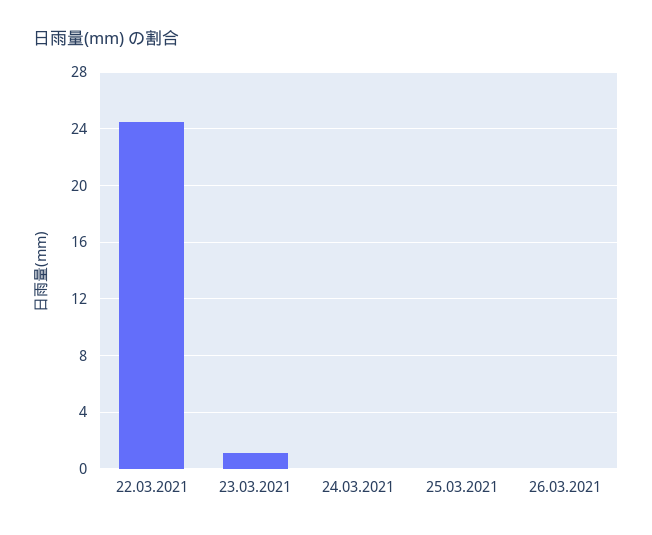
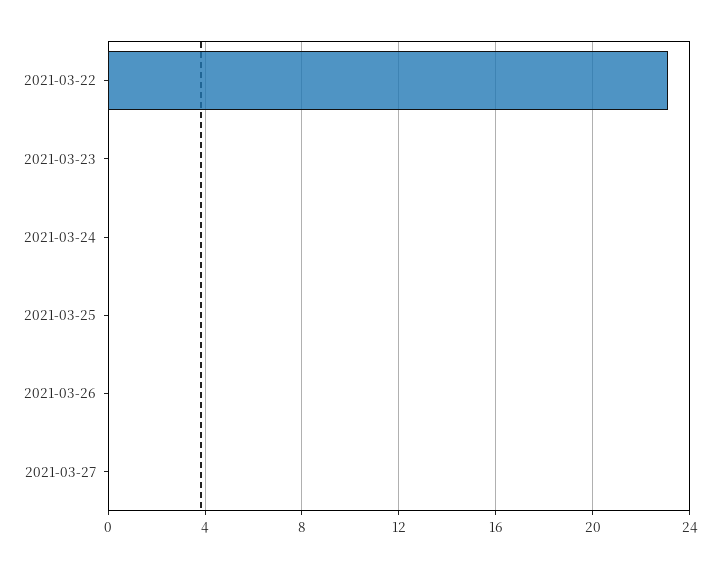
22.03.2021: 24.5 -> 23
23.03.2021: 1 -> 0
2021-03-27: none -> 0

